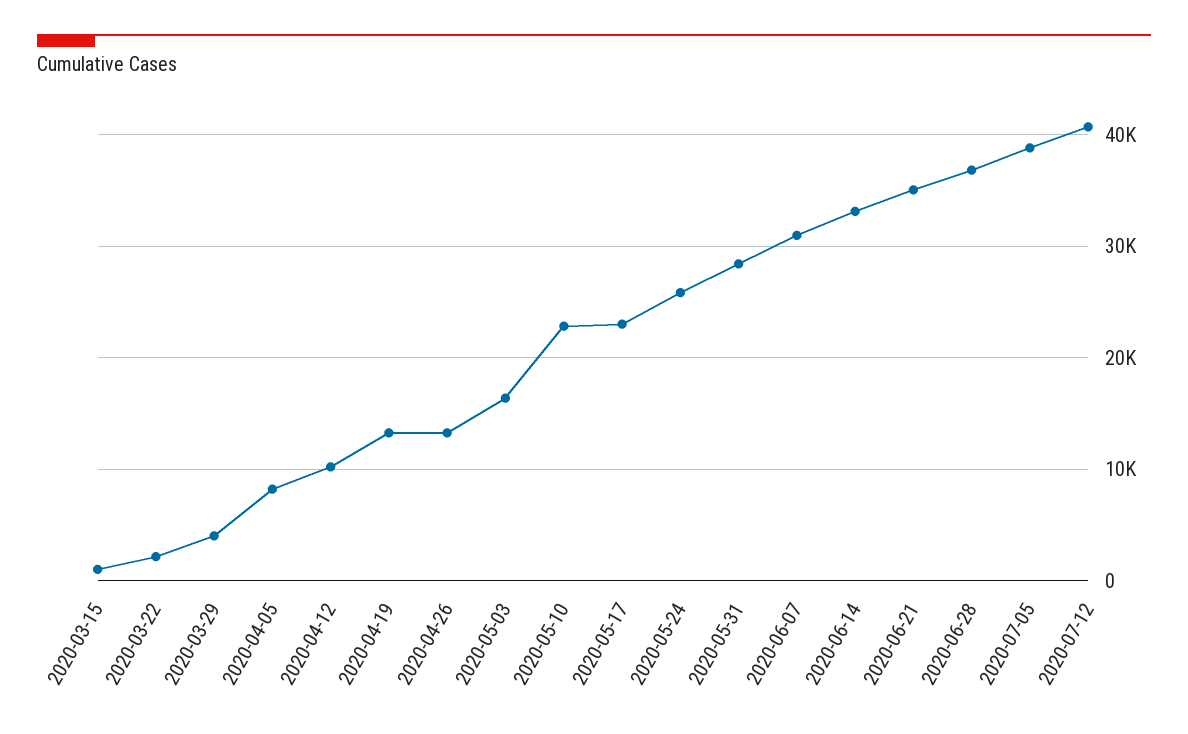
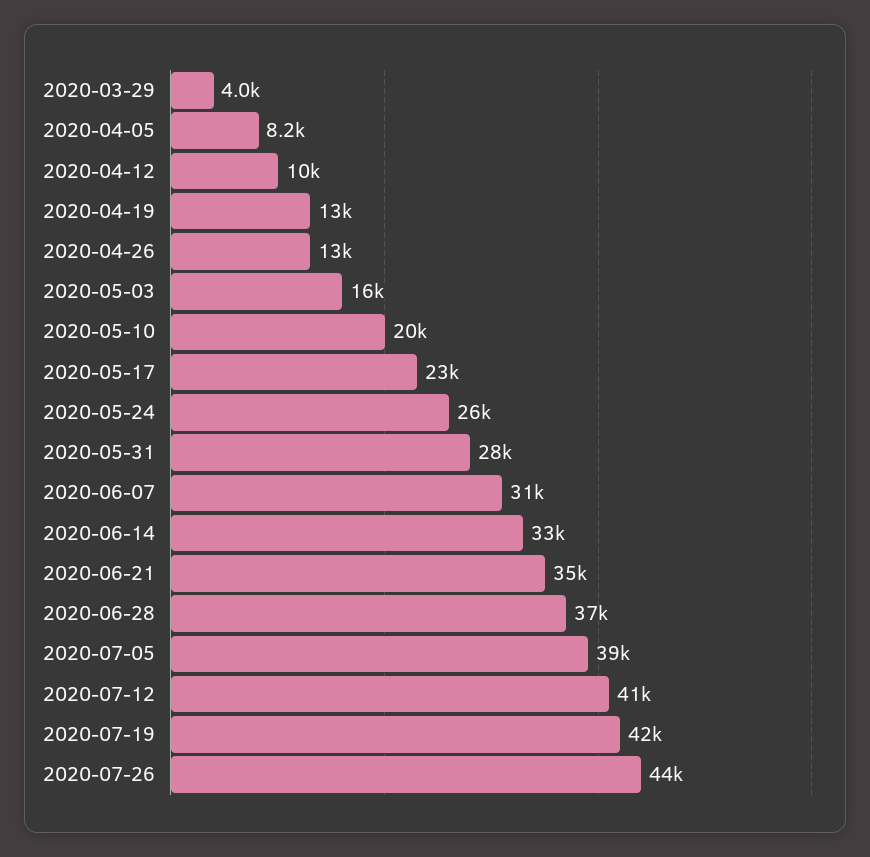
2020-03-15: 1000 -> none
2020-03-22: 2000 -> none
2020-05-10: 23000 -> 20000
2020-07-19: none -> 42000
2020-07-26: none -> 44000

